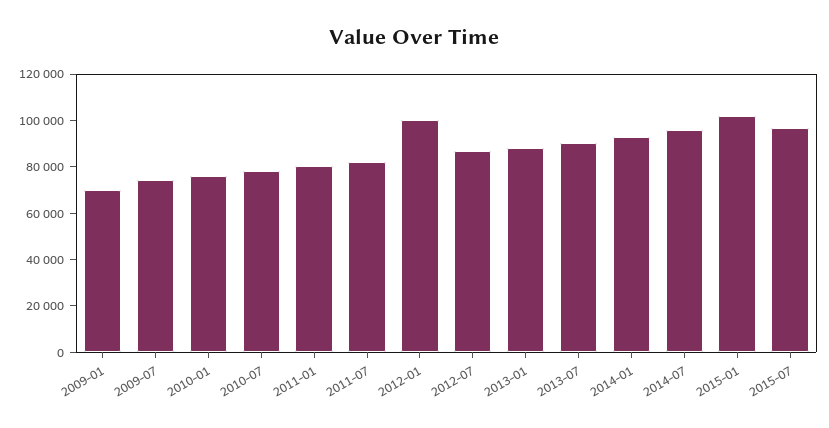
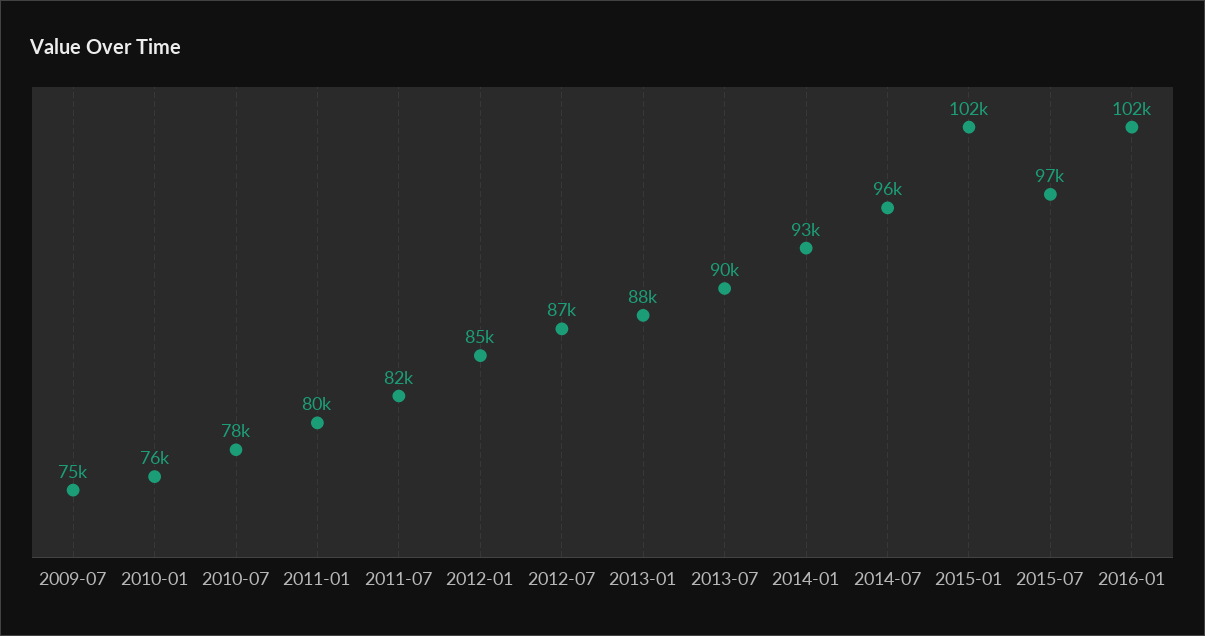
2009-01: 70000 -> none
2012-01: 100000 -> 85000
2016-01: none -> 102000

